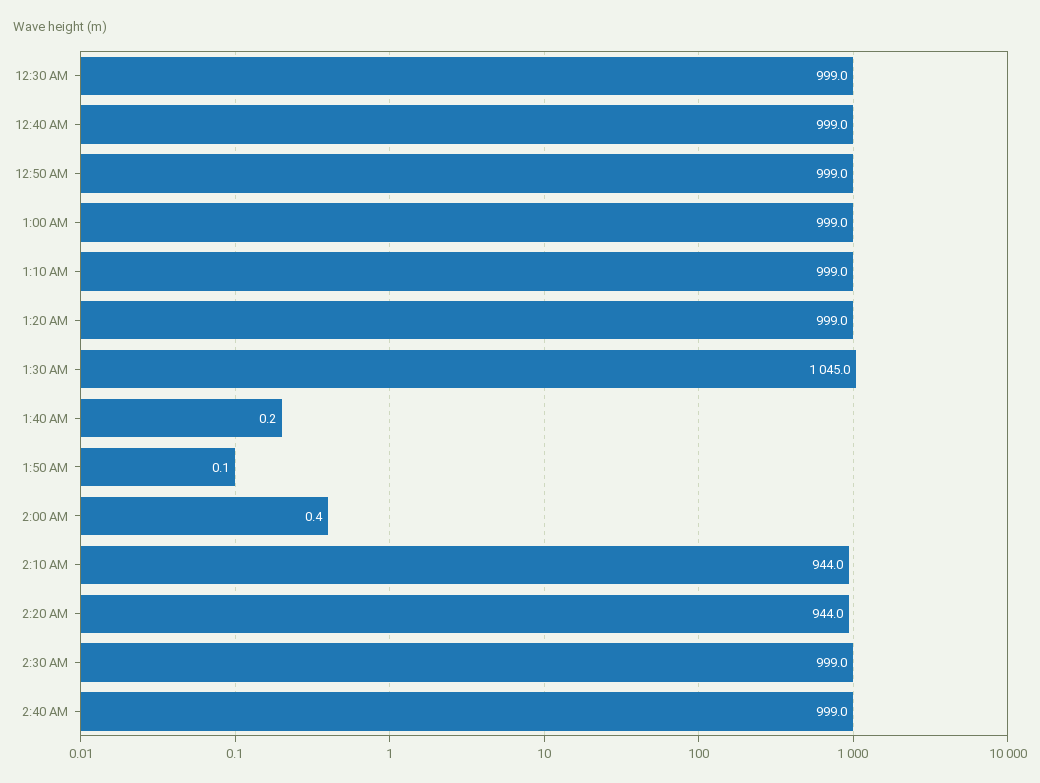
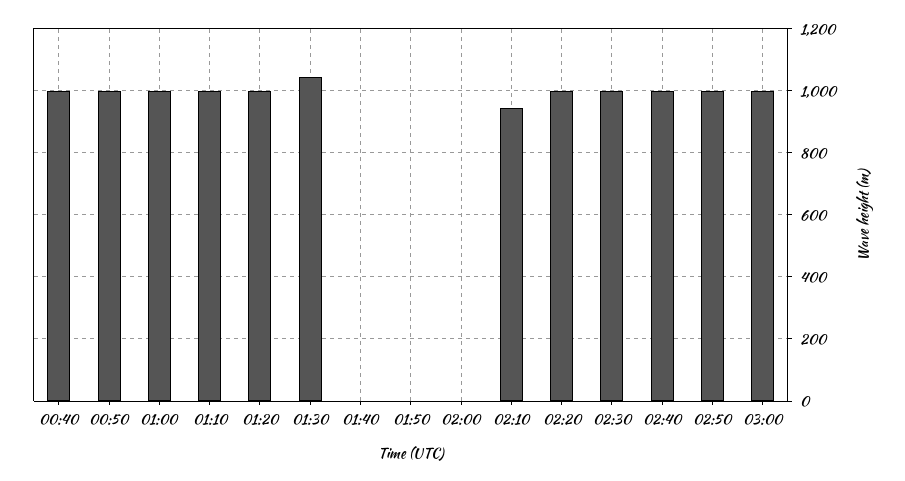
12:30 AM: 999 -> none
2:20 AM: 944 -> 1000
02:50: none -> 1000
03:00: none -> 1000

